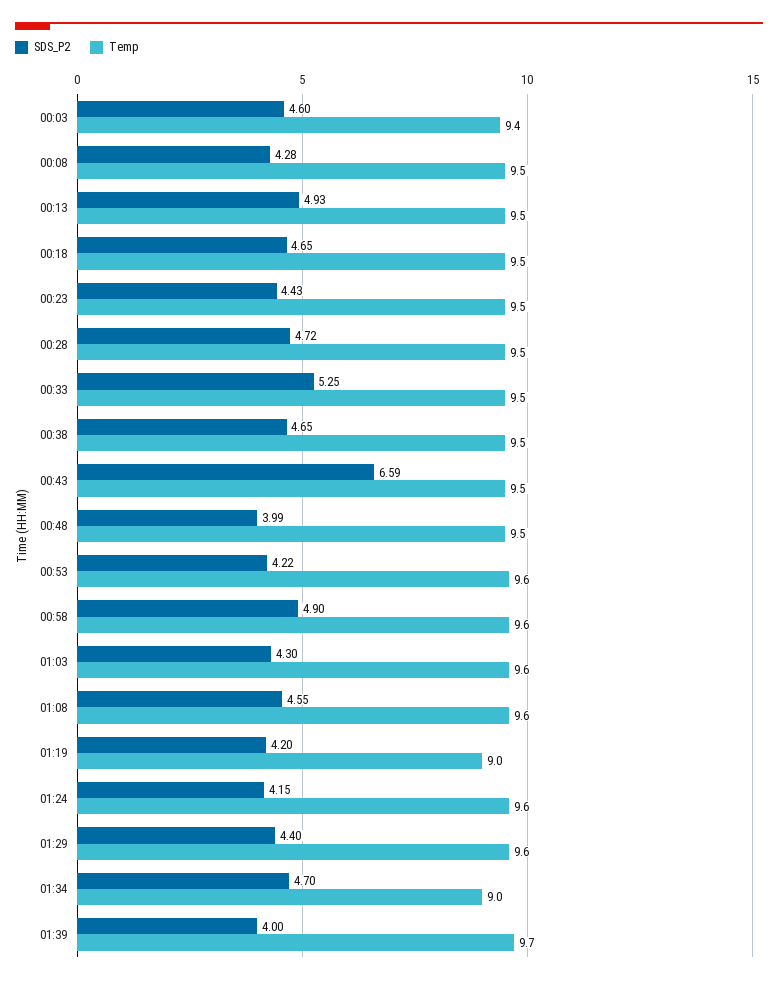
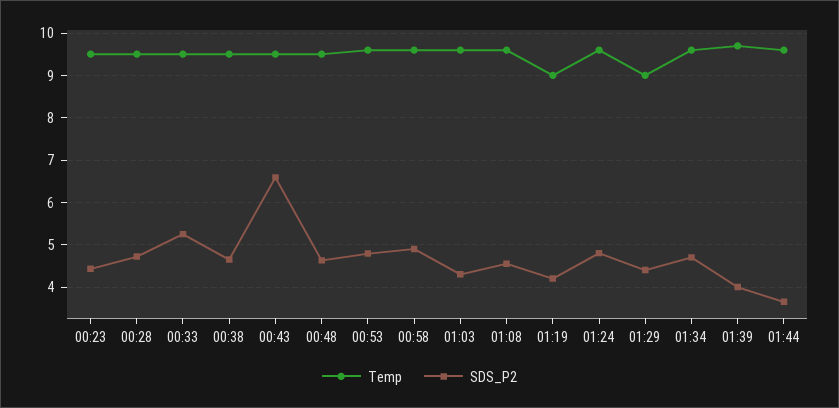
SDS_P2, 00:03: 4.6 -> none
Temp, 00:03: 9.4 -> none
SDS_P2, 00:08: 4.28 -> none
Temp, 00:08: 9.5 -> none
SDS_P2, 00:13: 4.93 -> none
Temp, 00:13: 9.5 -> none
SDS_P2, 00:18: 4.65 -> none
Temp, 00:18: 9.5 -> none
SDS_P2, 00:48: 3.99 -> 4.6
SDS_P2, 00:53: 4.22 -> 4.8
SDS_P2, 01:24: 4.15 -> 4.8
Temp, 01:29: 9.6 -> 9
Temp, 01:34: 9 -> 9.6
Temp, 01:44: none -> 9.6
SDS_P2, 01:44: none -> 3.6

